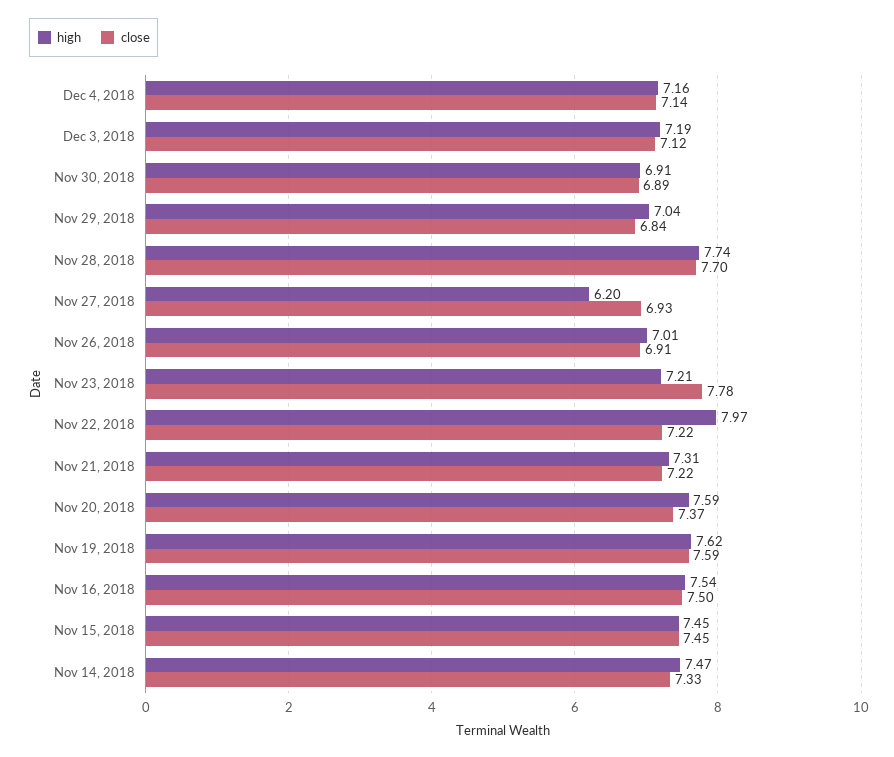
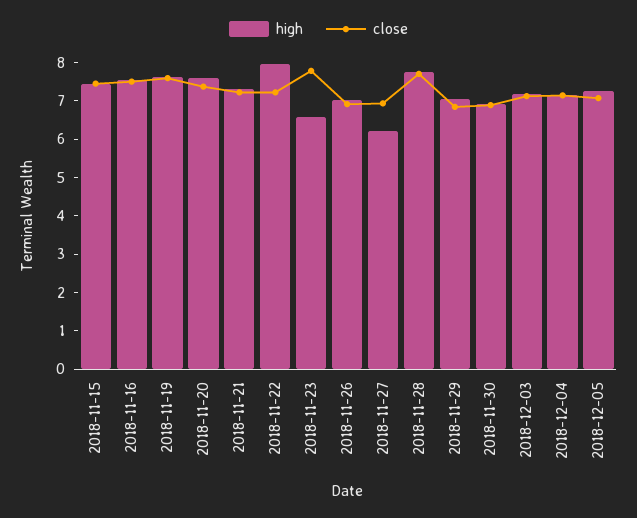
high, Nov 23, 2018: 7.21 -> 6.5
high, Nov 14, 2018: 7.47 -> none
close, Nov 14, 2018: 7.33 -> none
high, 2018-12-05: none -> 7.25
close, 2018-12-05: none -> 7

